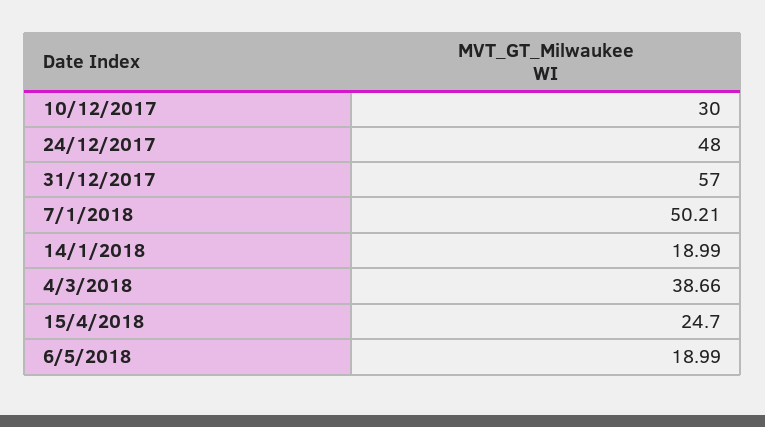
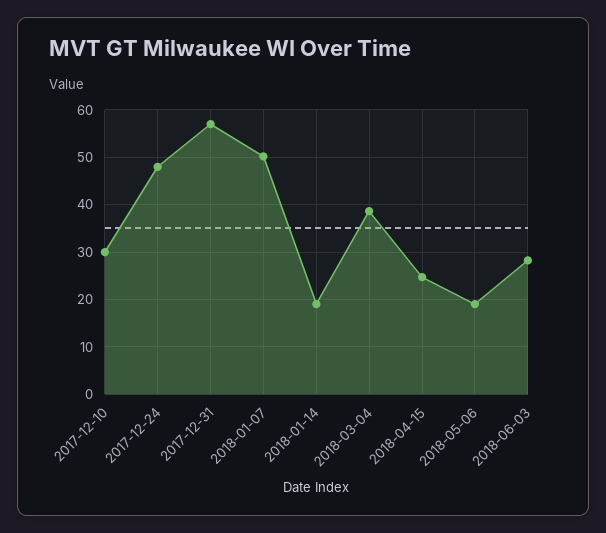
2018-06-03: none -> 28

